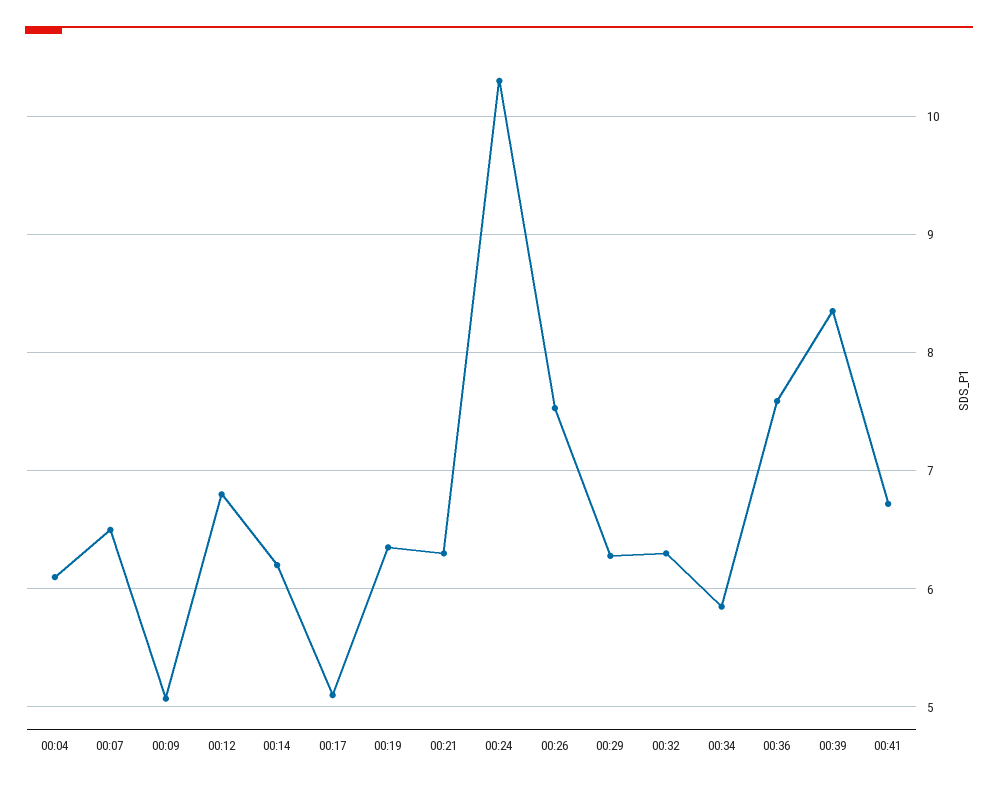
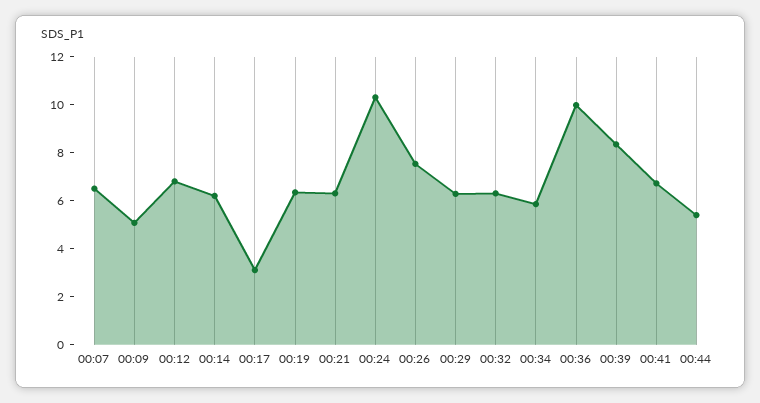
00:04: 6.1 -> none
00:17: 5.1 -> 3
00:36: 7.6 -> 10
00:44: none -> 5.5

